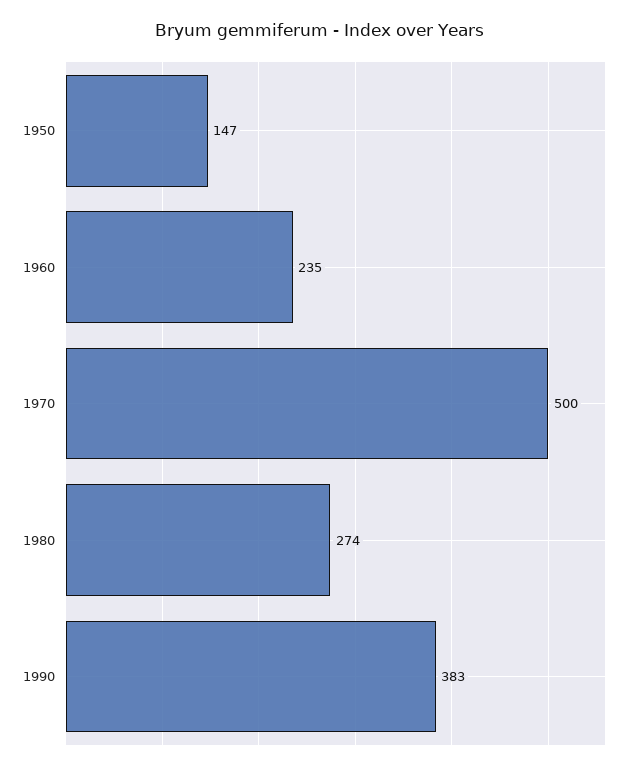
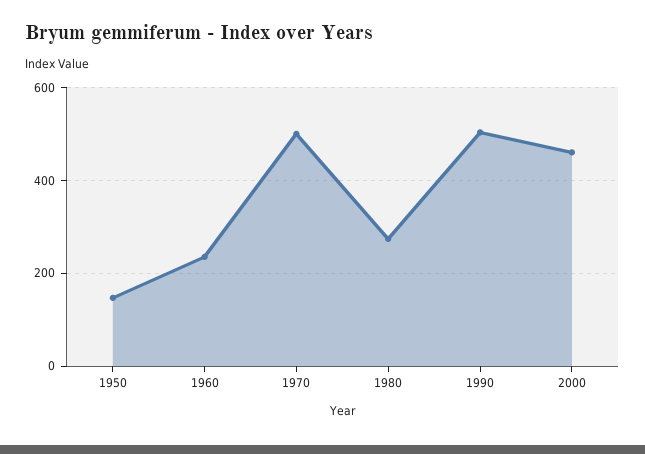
1990: 383 -> 500
2000: none -> 460

